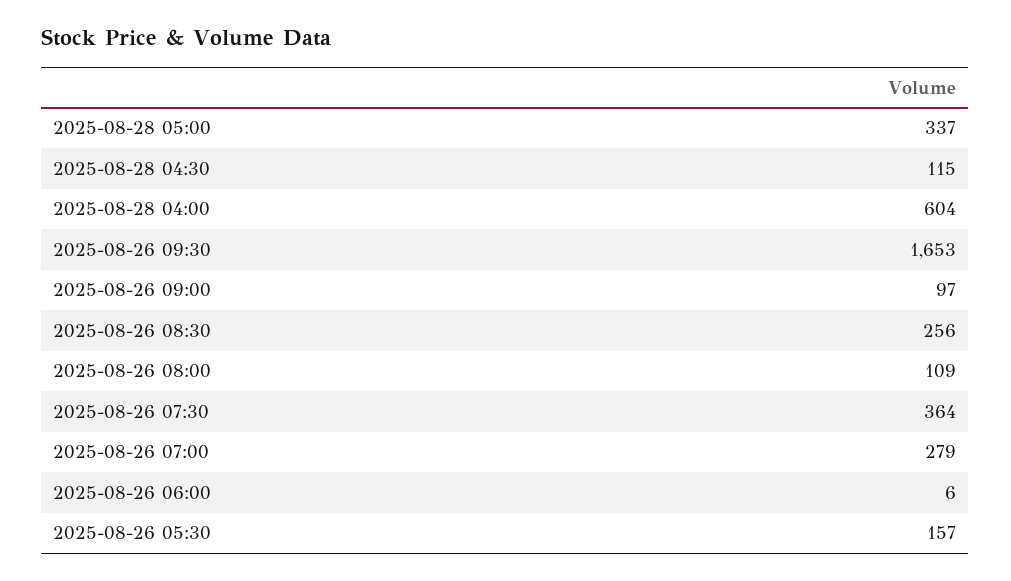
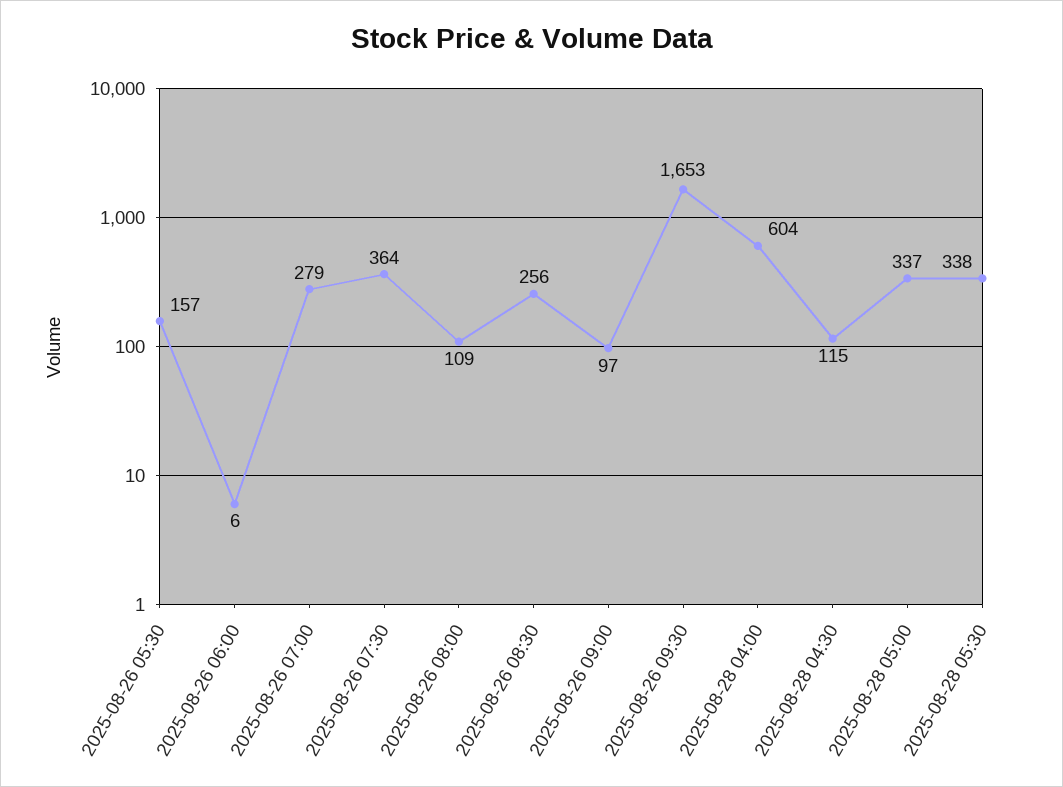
2025-08-28 05:30: none -> 338

